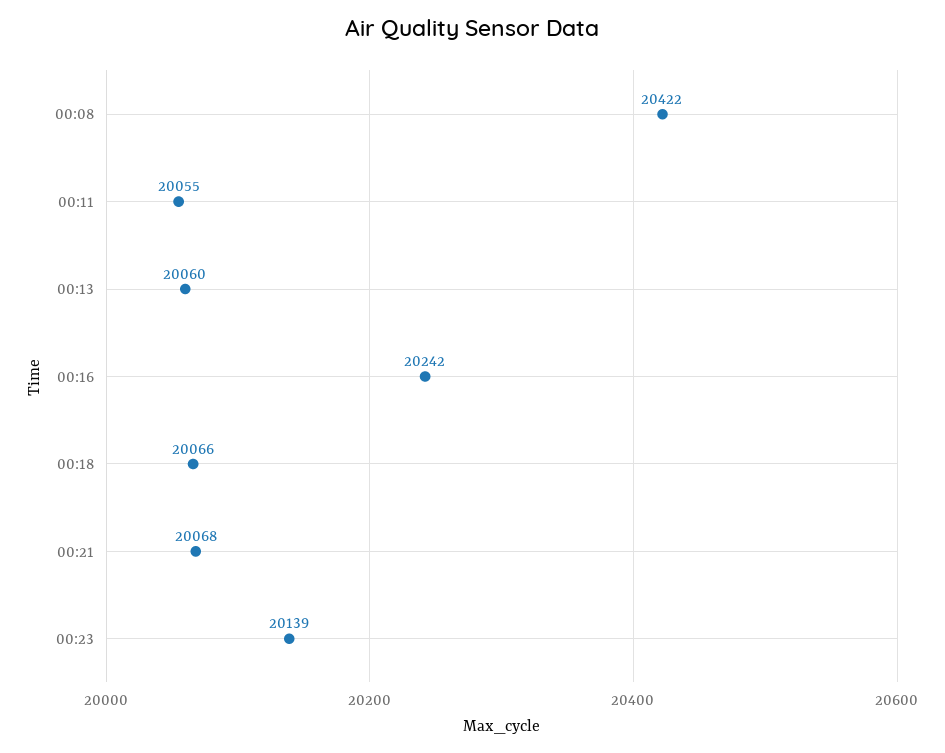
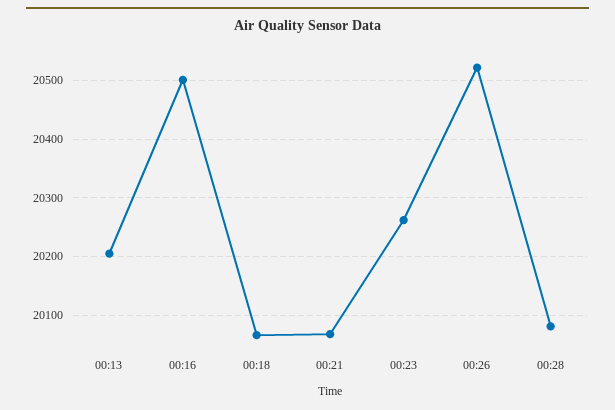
00:08: 20422 -> none
00:11: 20055 -> none
00:13: 20060 -> 20200
00:16: 20242 -> 20500
00:23: 20139 -> 20260
00:26: none -> 20520
00:28: none -> 20080

